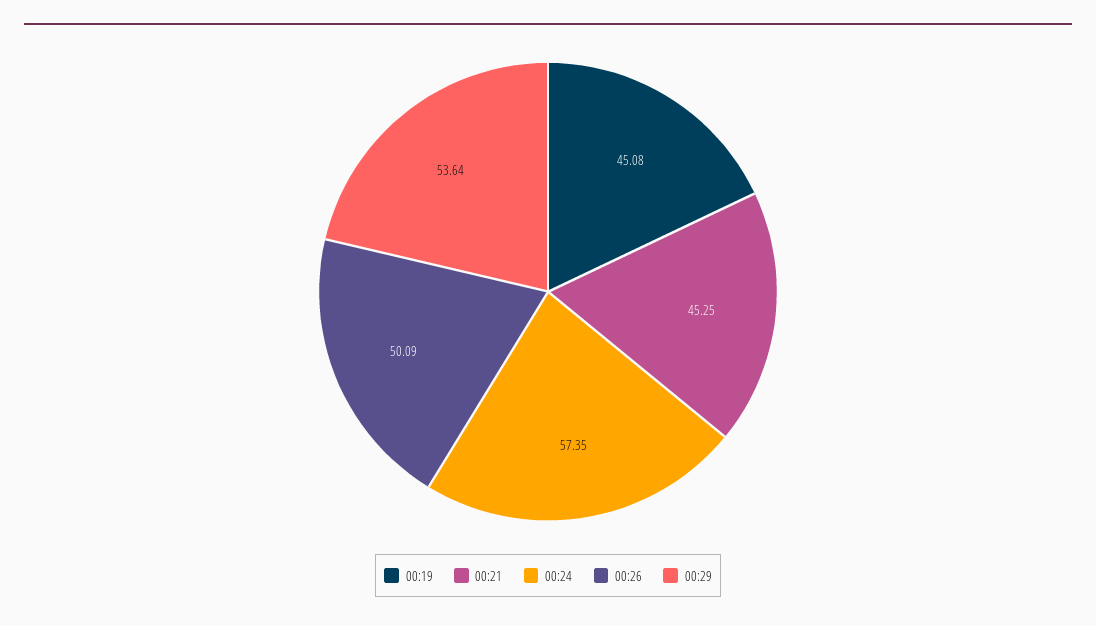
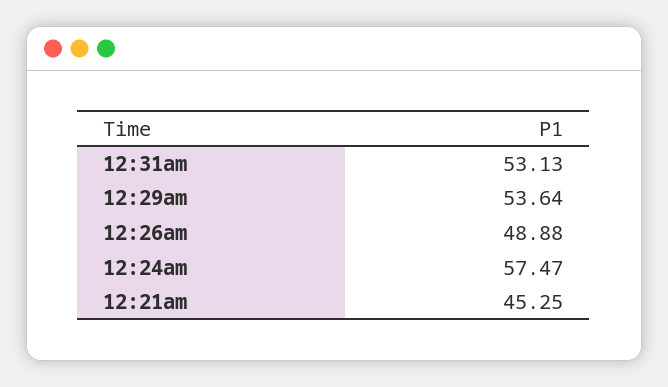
00:19: 45.08 -> none
00:24: 57.35 -> 57.47
00:26: 50.09 -> 48.88
12:31am: none -> 53.13

